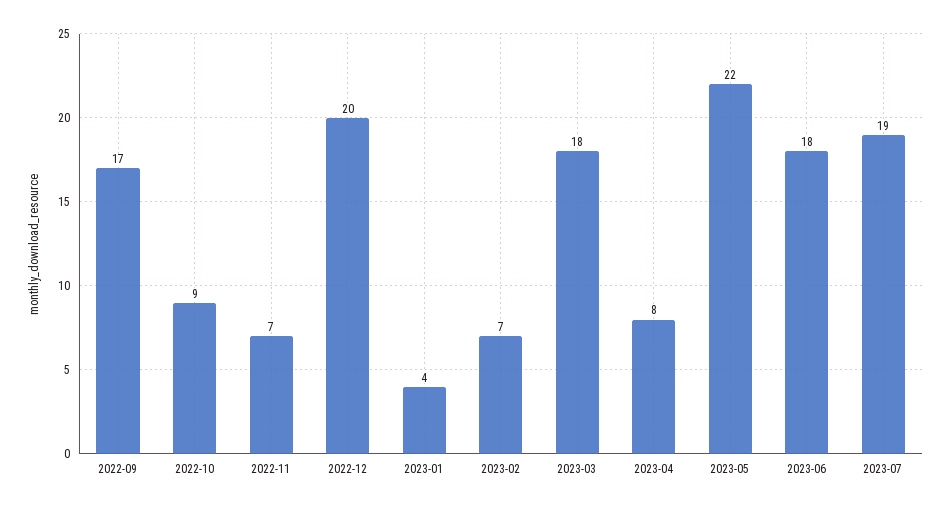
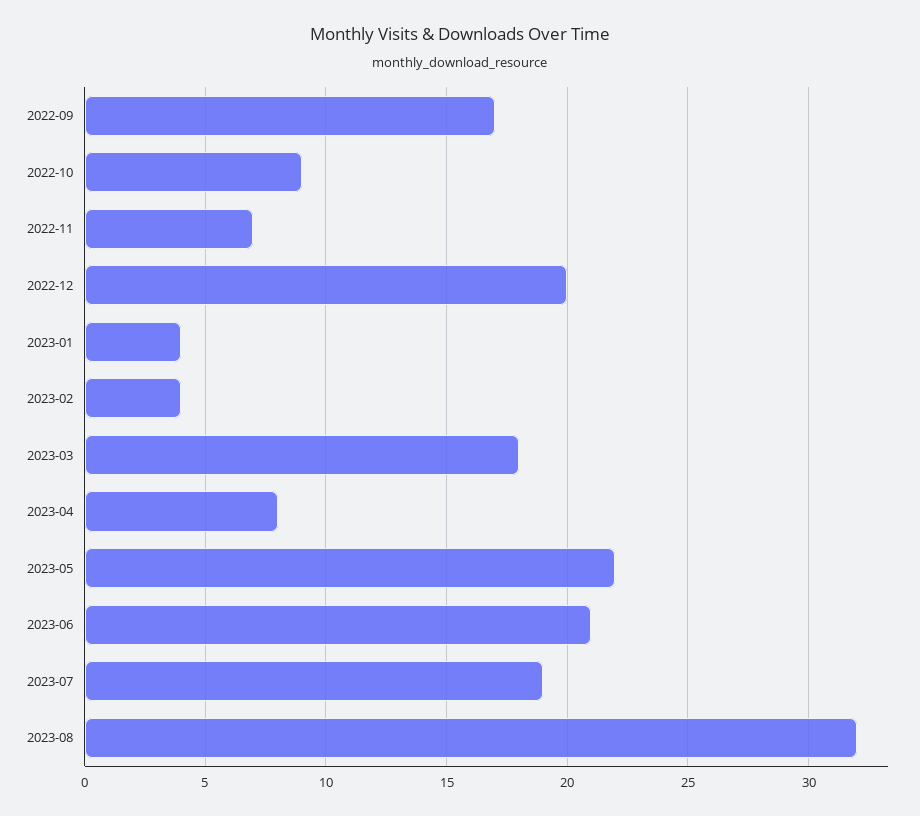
2023-02: 7 -> 4
2023-06: 18 -> 21
2023-08: none -> 32

